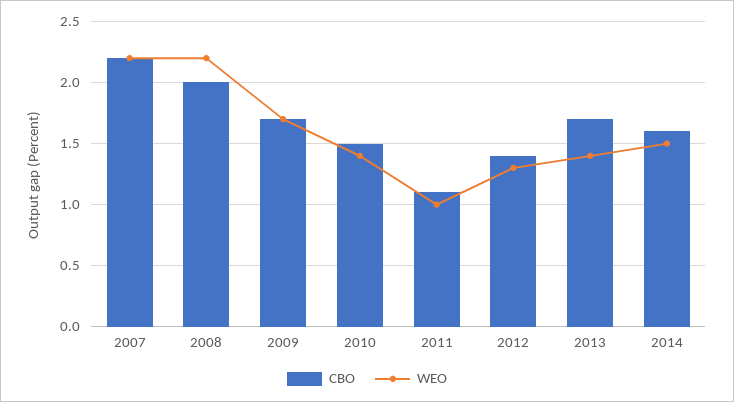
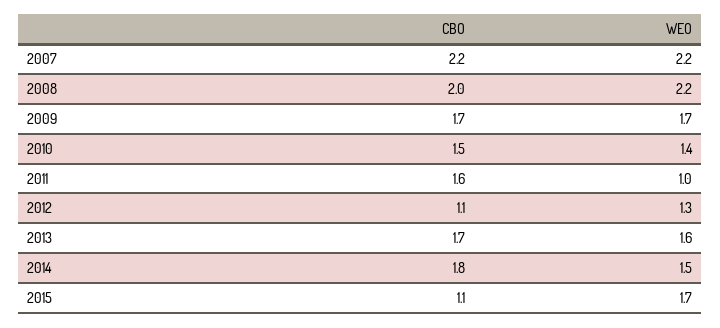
CBO, 2011: 1.1 -> 1.6
CBO, 2012: 1.4 -> 1.1
WEO, 2013: 1.4 -> 1.6
CBO, 2014: 1.6 -> 1.8
CBO, 2015: none -> 1.1
WEO, 2015: none -> 1.7

